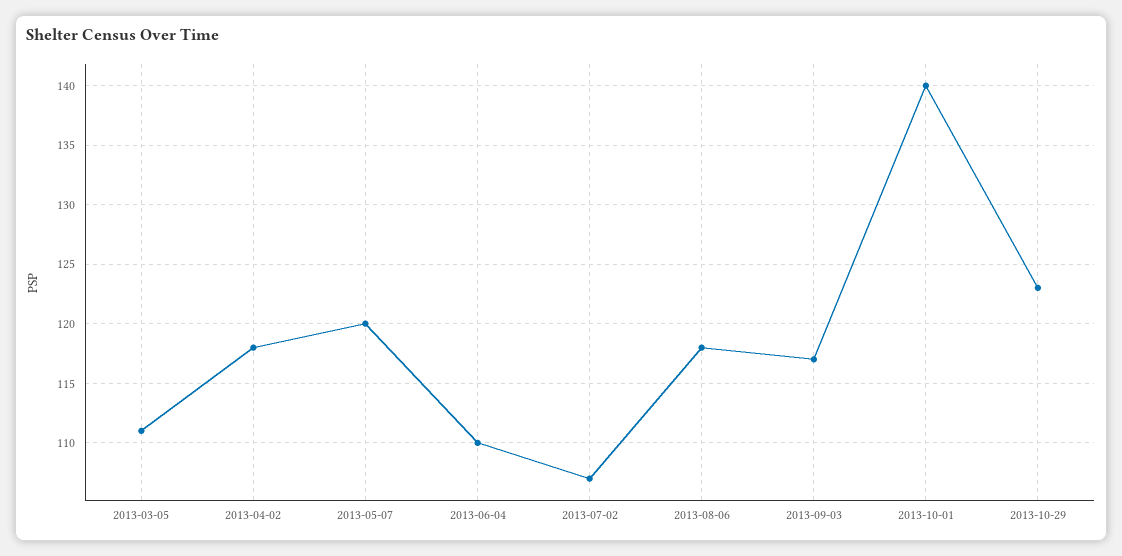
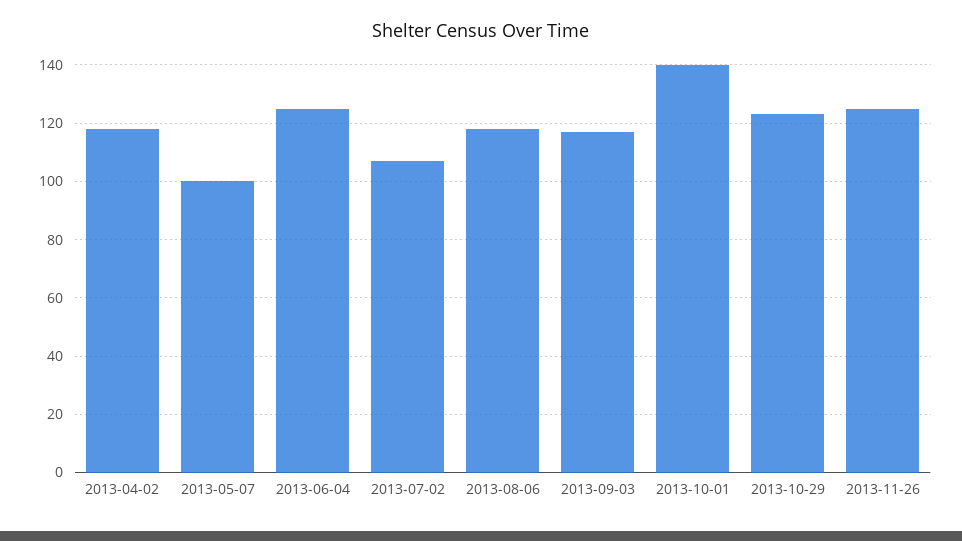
2013-03-05: 111 -> none
2013-05-07: 120 -> 100
2013-06-04: 110 -> 125
2013-11-26: none -> 125

